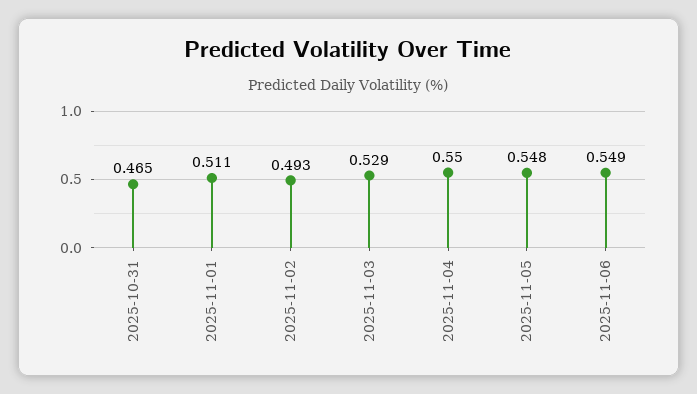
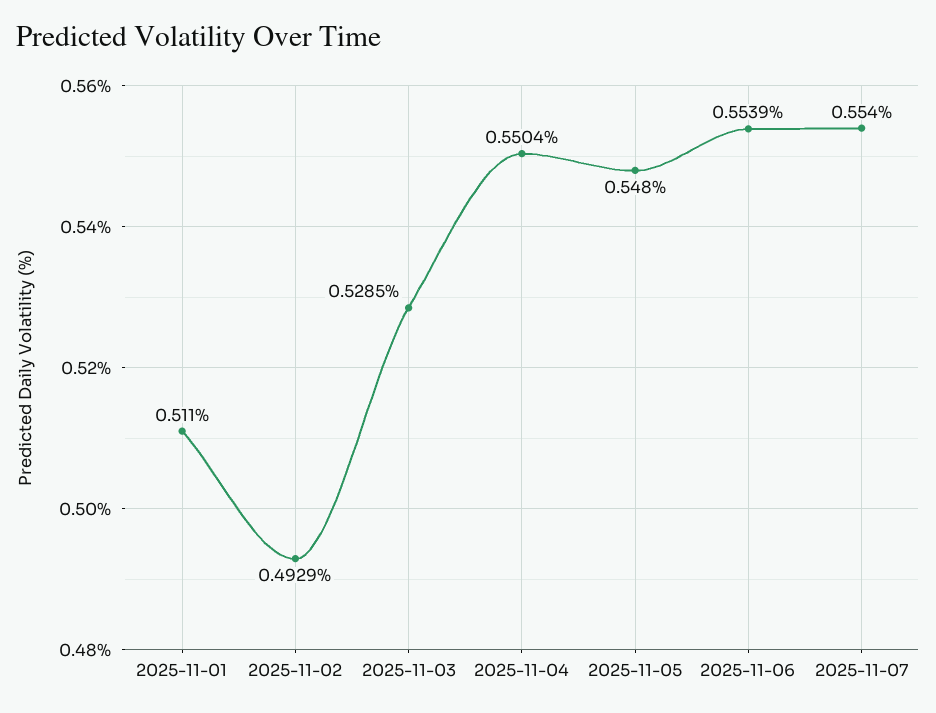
2025-10-31: 0.465 -> none
2025-11-06: 0.549 -> 0.5539
2025-11-07: none -> 0.554

